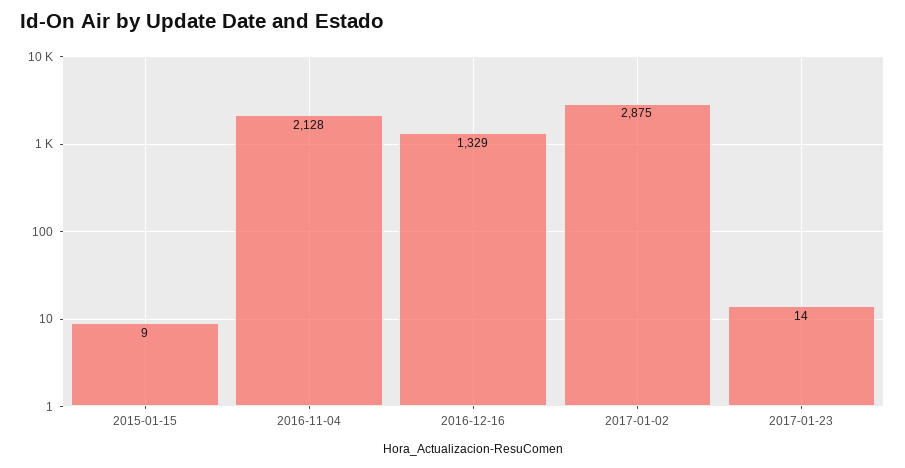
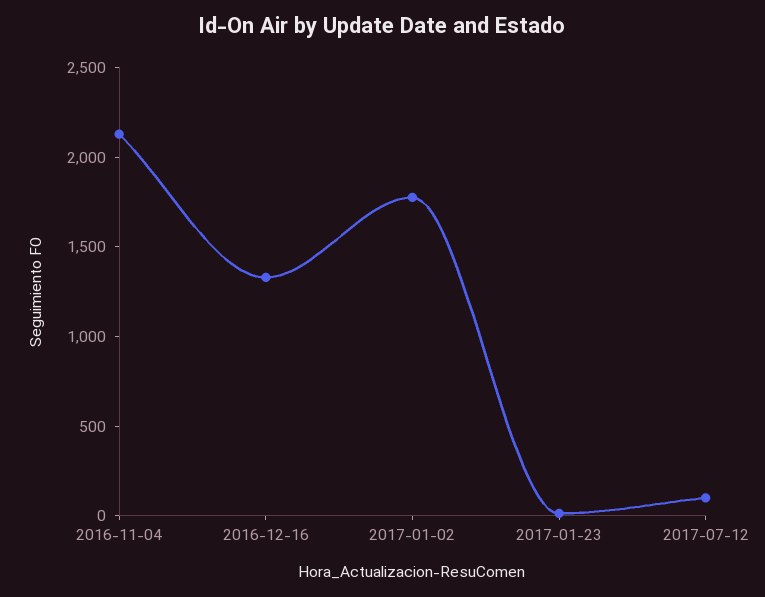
2015-01-15: 9 -> none
2017-01-02: 2875 -> 1800
2017-07-12: none -> 100

